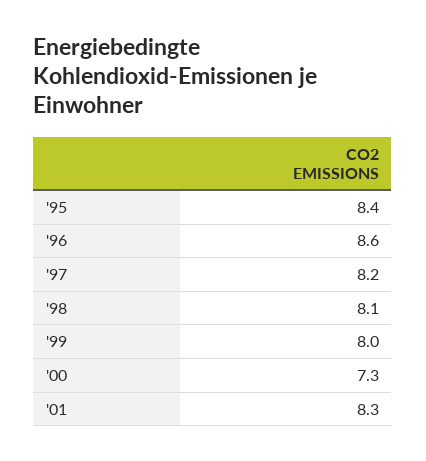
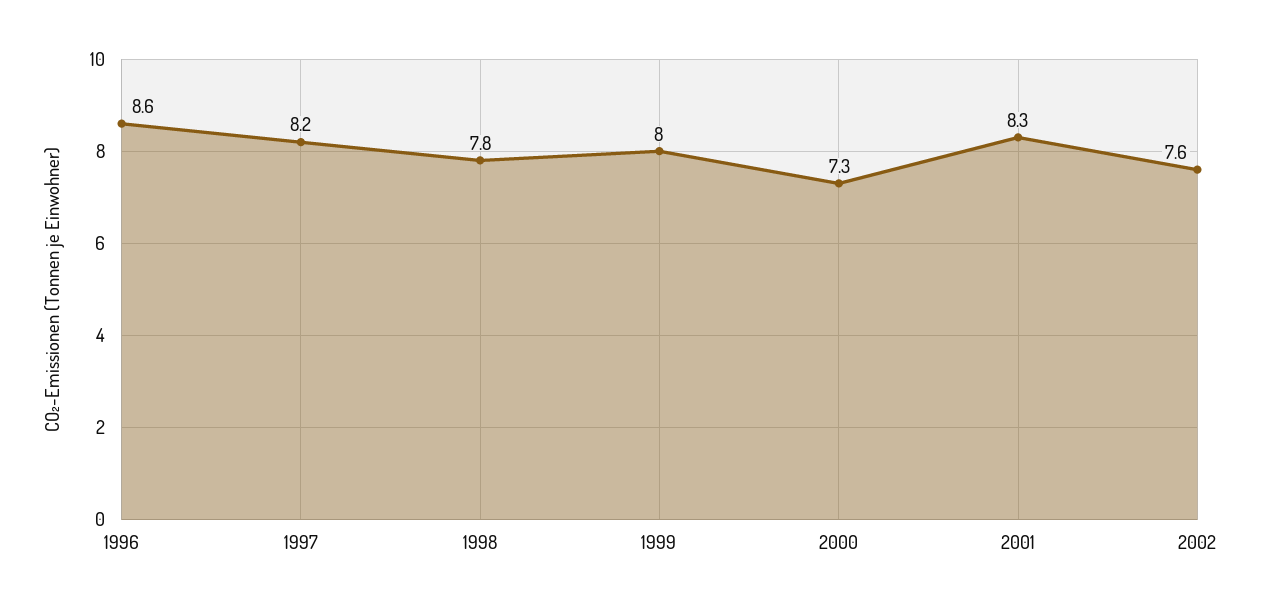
'95: 8.4 -> none
'98: 8.1 -> 7.8
2002: none -> 7.6

